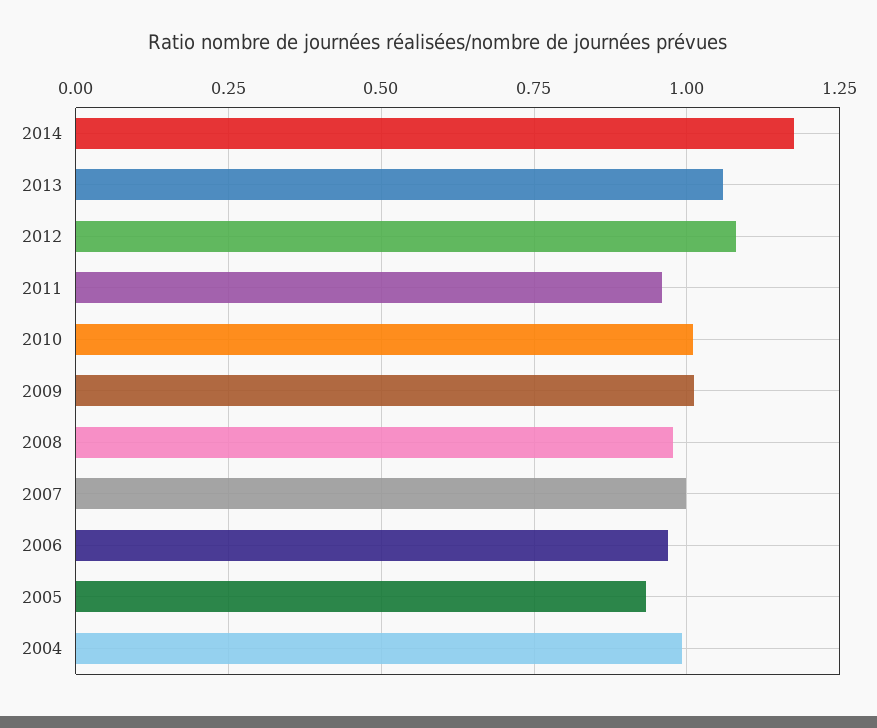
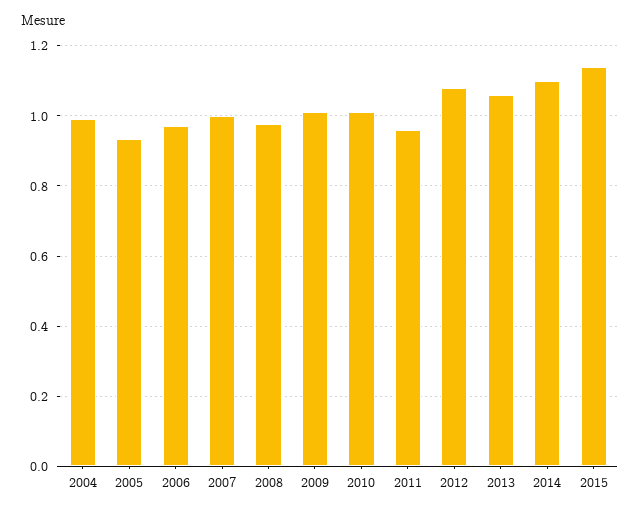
2014: 1.175 -> 1.1
2015: none -> 1.14

